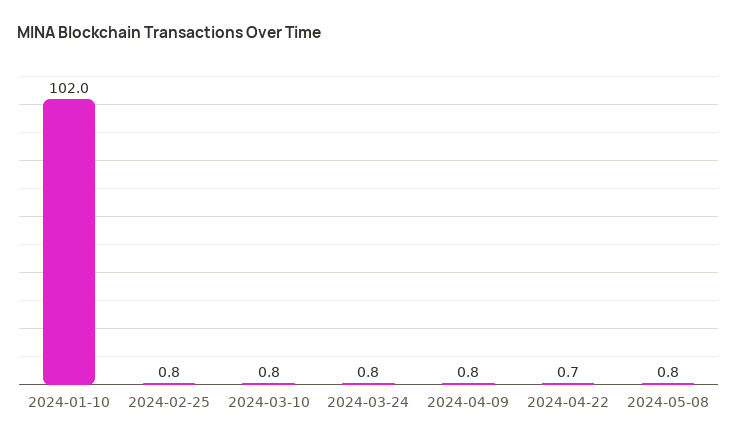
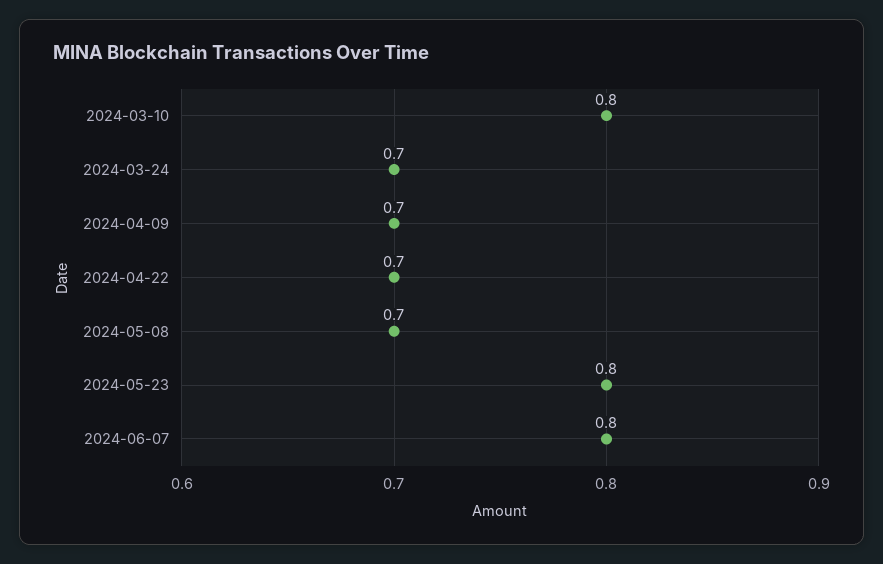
2024-01-10: 102 -> none
2024-02-25: 0.8 -> none
2024-03-24: 0.8 -> 0.7
2024-04-09: 0.8 -> 0.7
2024-05-08: 0.8 -> 0.7
2024-05-23: none -> 0.8
2024-06-07: none -> 0.8

